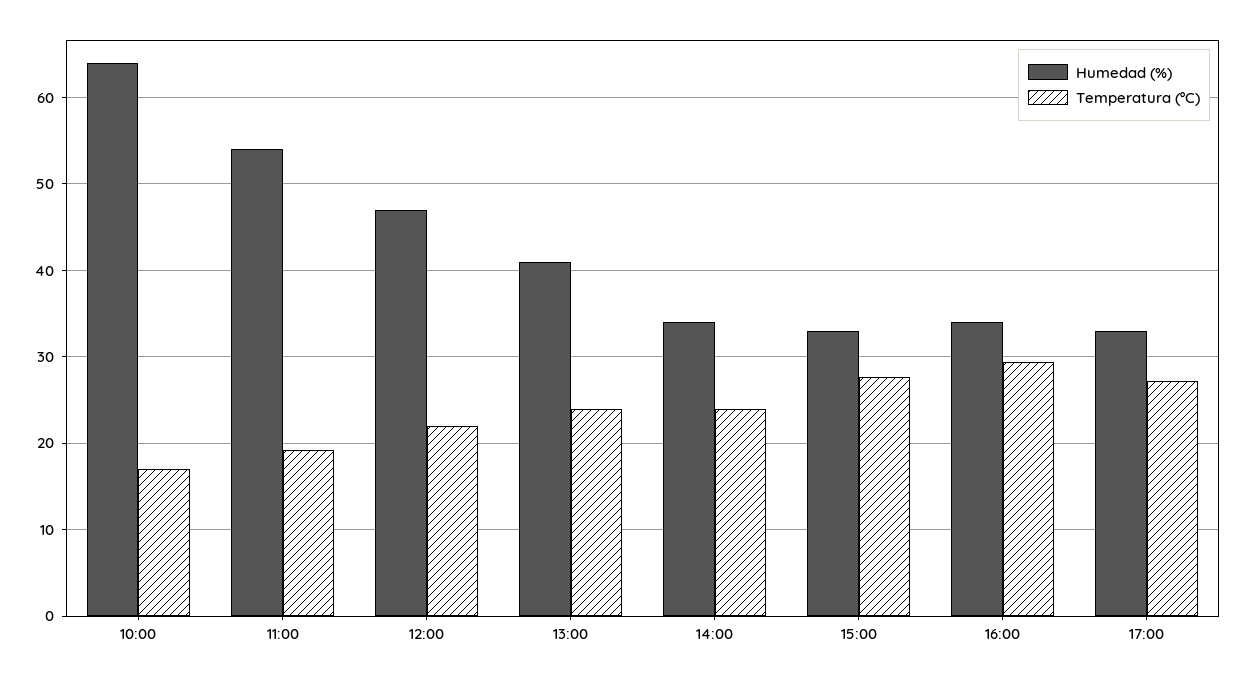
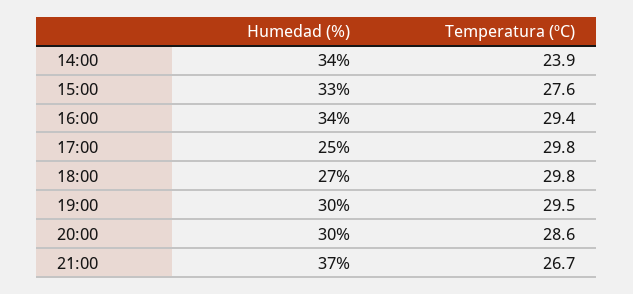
Humedad (%), 10:00: 64 -> none
Temperatura (ºC), 10:00: 17 -> none
Humedad (%), 11:00: 54 -> none
Temperatura (ºC), 11:00: 19 -> none
Humedad (%), 12:00: 47 -> none
Temperatura (ºC), 12:00: 22 -> none
Humedad (%), 13:00: 41 -> none
Temperatura (ºC), 13:00: 24 -> none
Humedad (%), 17:00: 33 -> 25
Temperatura (ºC), 17:00: 27 -> 29.8
Humedad (%), 18:00: none -> 27
Temperatura (ºC), 18:00: none -> 29.8
Humedad (%), 19:00: none -> 30
Temperatura (ºC), 19:00: none -> 29.5
Humedad (%), 20:00: none -> 30
Temperatura (ºC), 20:00: none -> 28.6
Humedad (%), 21:00: none -> 37
Temperatura (ºC), 21:00: none -> 26.7

